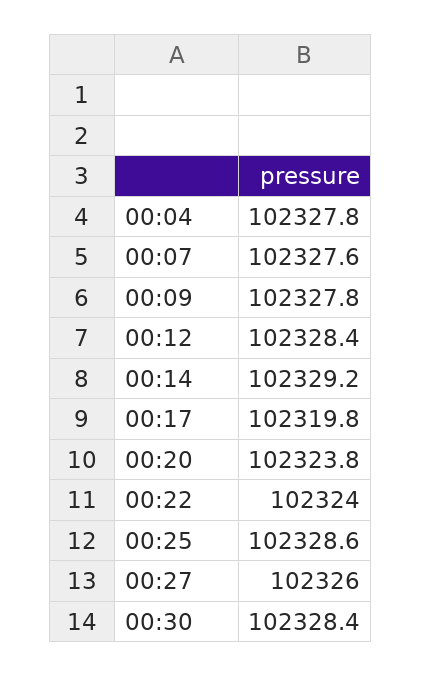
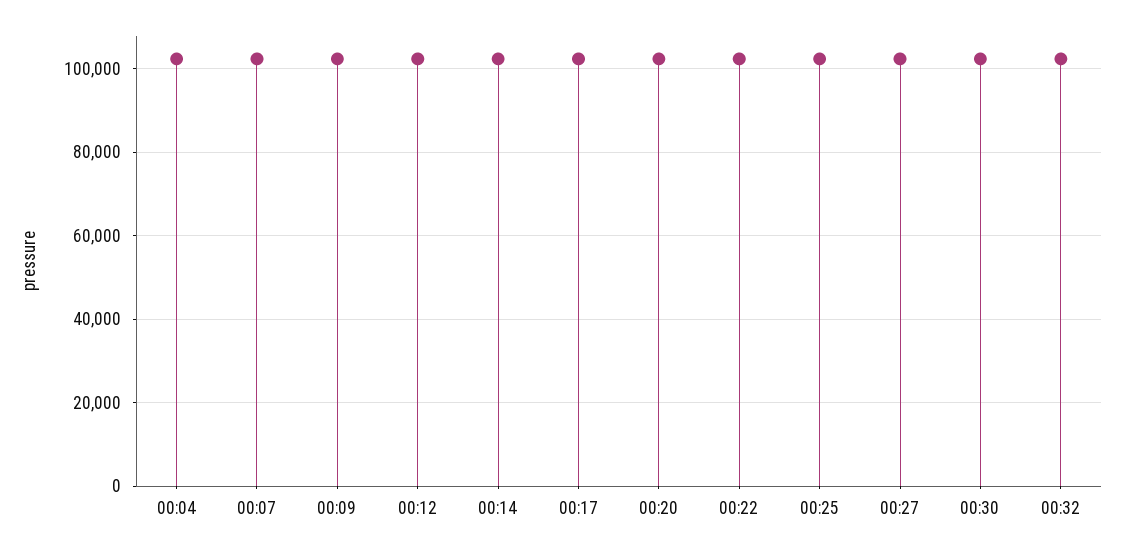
00:32: none -> 102000

